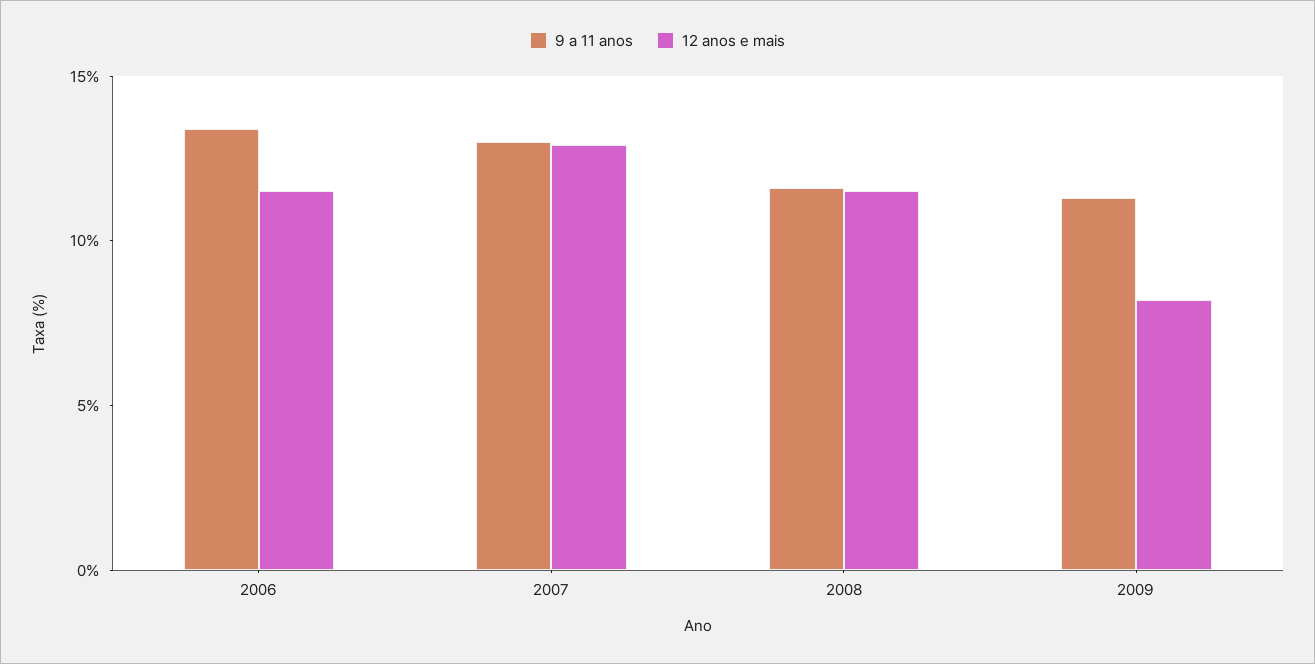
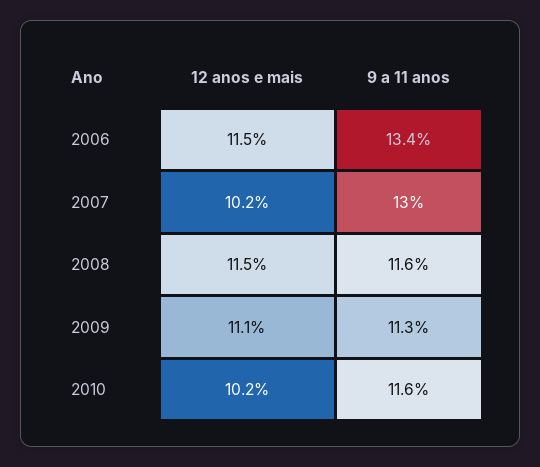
12 anos e mais, 2007: 13 -> 10.2
12 anos e mais, 2009: 8 -> 11.1
12 anos e mais, 2010: none -> 10.2
9 a 11 anos, 2010: none -> 11.6

